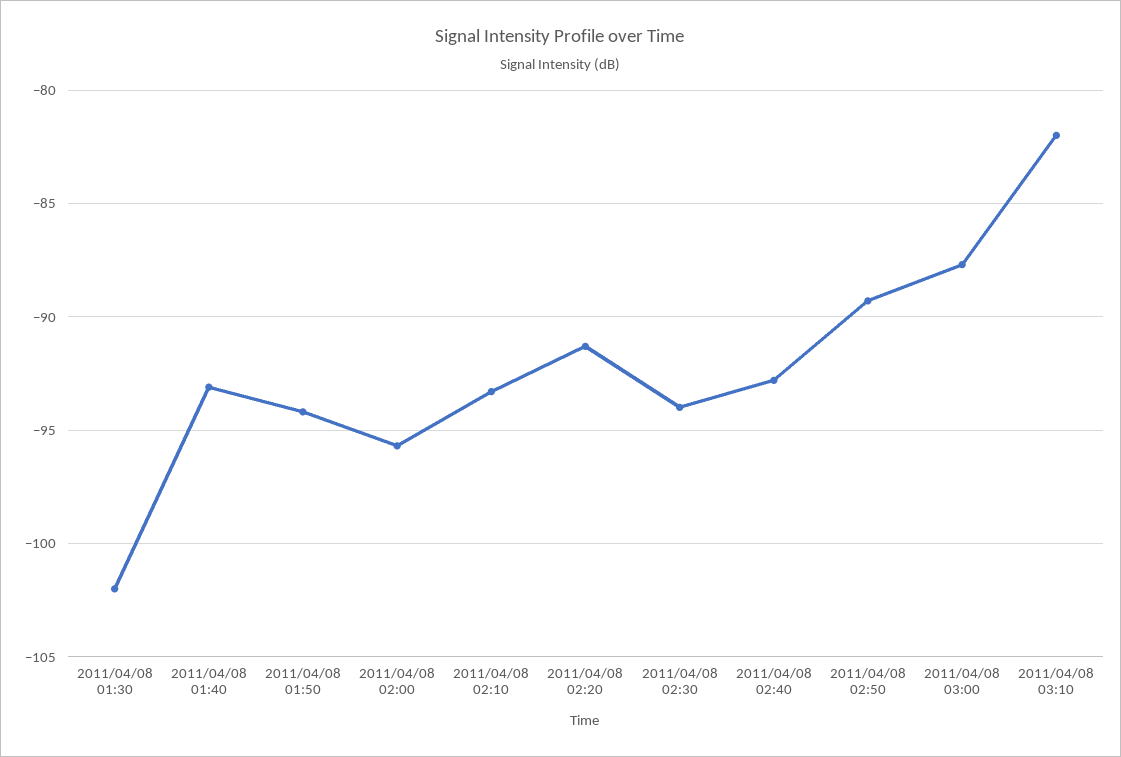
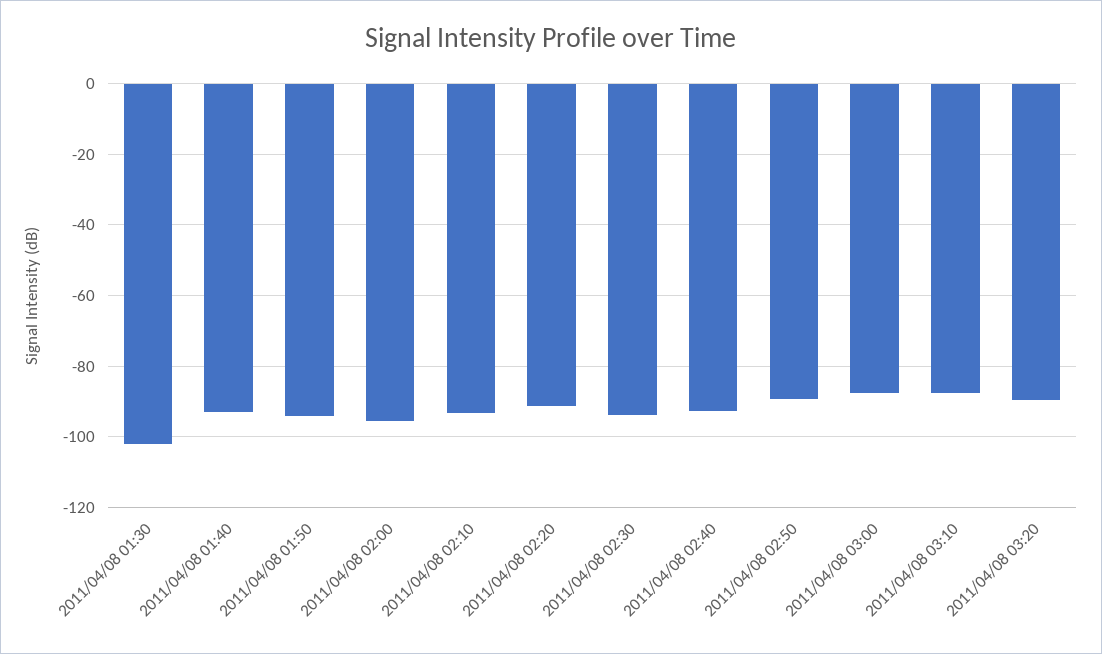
2011/04/08 03:10: -82 -> -88
2011/04/08 03:20: none -> -90

